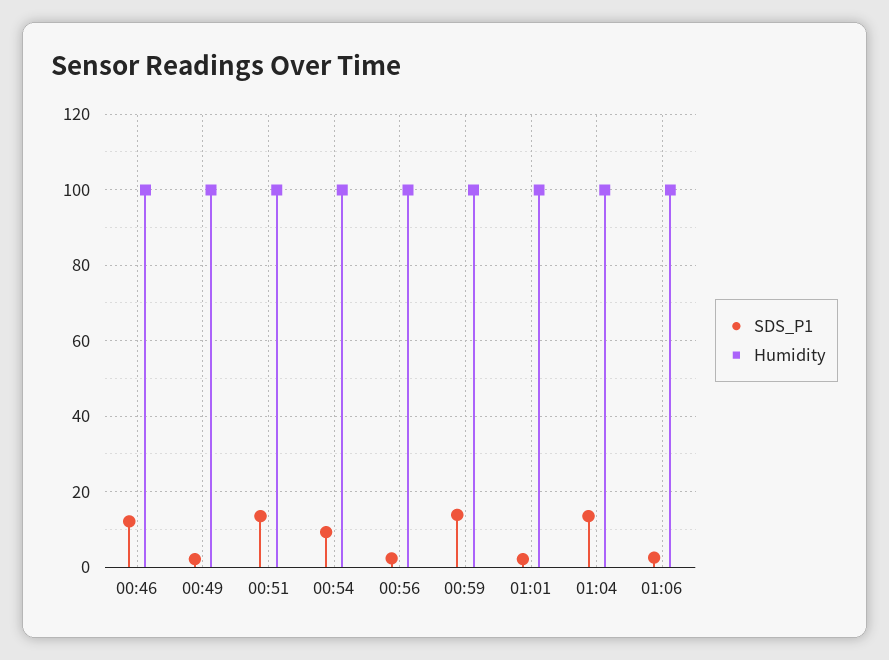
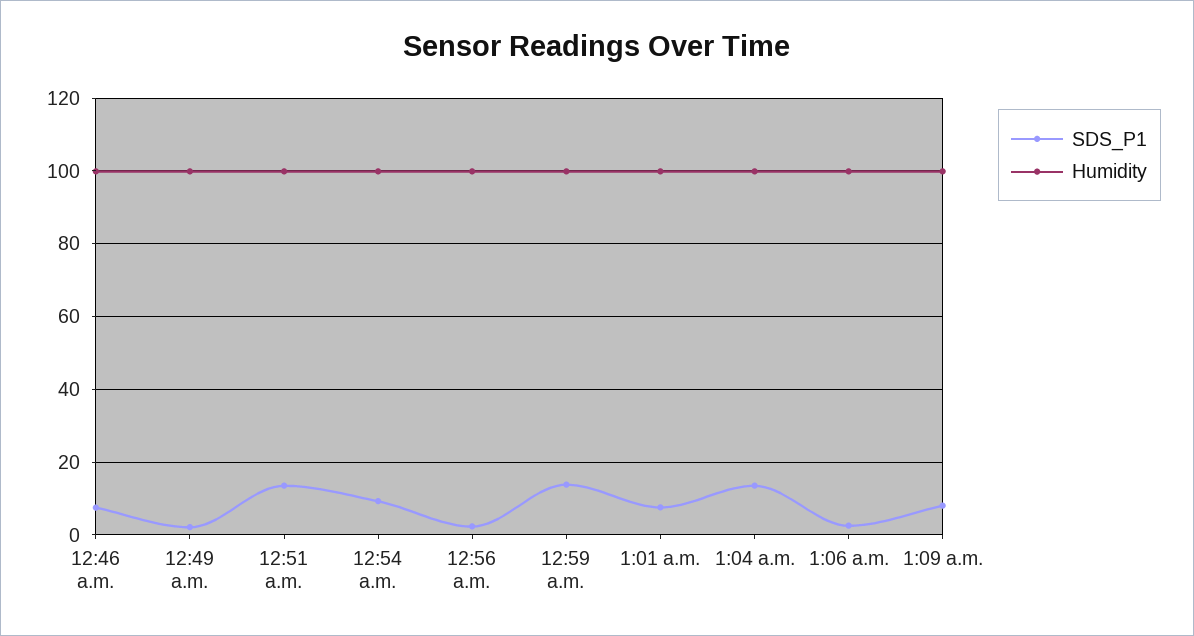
SDS_P1, 00:46: 12 -> 8
SDS_P1, 01:01: 2 -> 8
SDS_P1, 1:09 a.m.: none -> 8
Humidity, 1:09 a.m.: none -> 100

